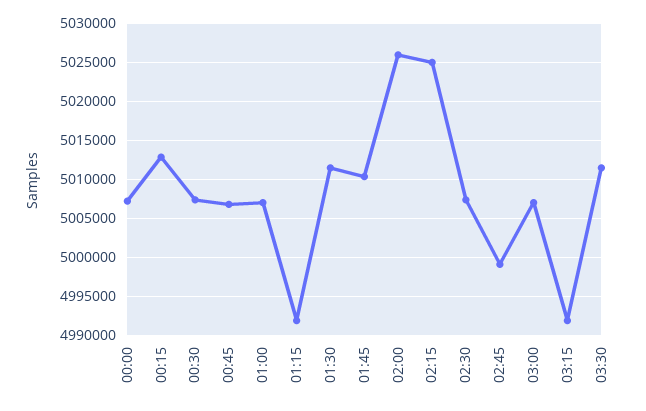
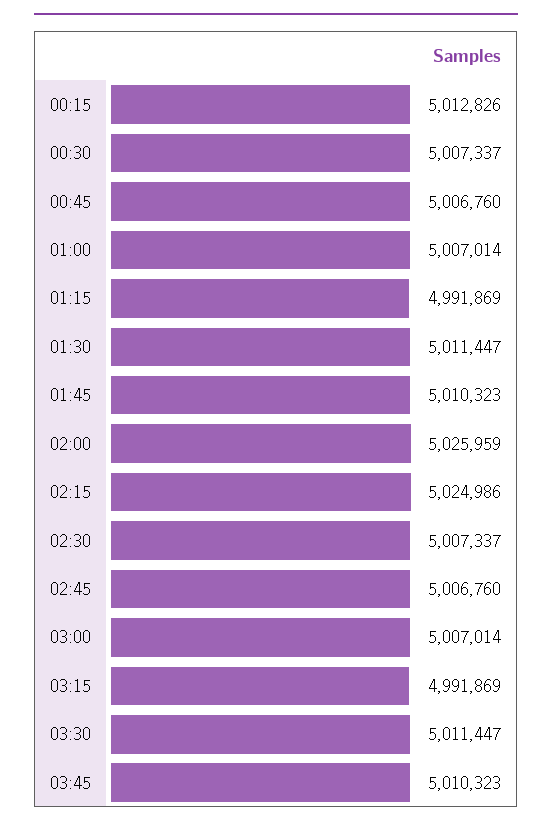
00:00: 5007000 -> none
02:45: 4999000 -> 5006760
03:45: none -> 5010323

